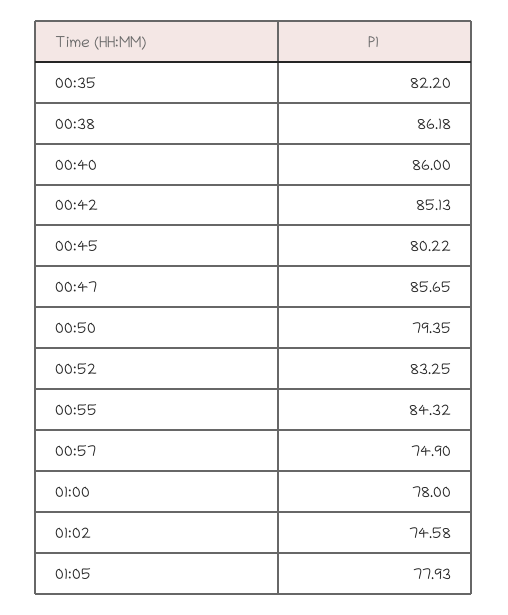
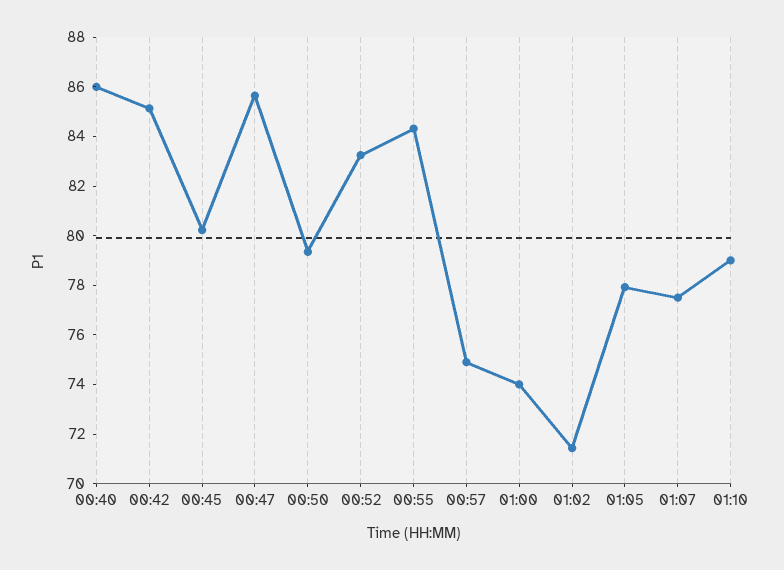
00:35: 82.2 -> none
00:38: 86.18 -> none
01:00: 78 -> 74
01:02: 74.58 -> 71.5
01:07: none -> 77.5
01:10: none -> 79

